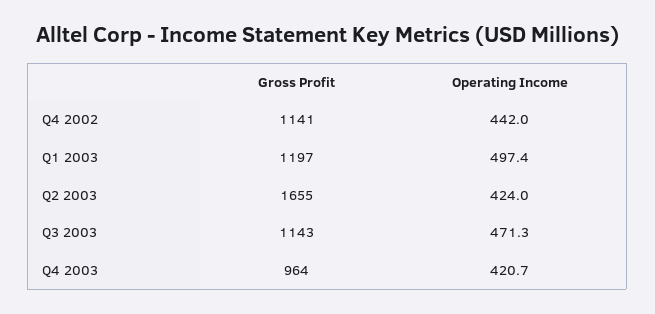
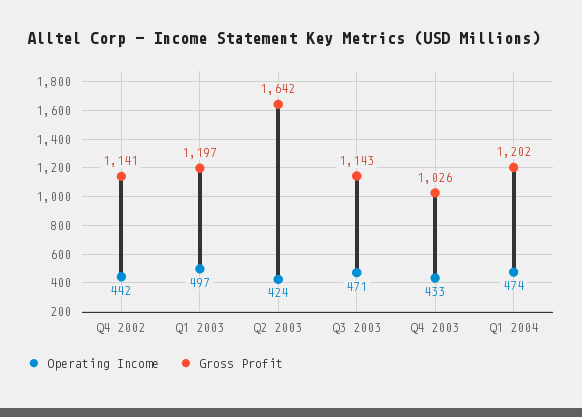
Gross Profit, Q2 2003: 1655 -> 1642
Gross Profit, Q4 2003: 964 -> 1026
Operating Income, Q4 2003: 420.7 -> 433
Operating Income, Q1 2004: none -> 474
Gross Profit, Q1 2004: none -> 1202

